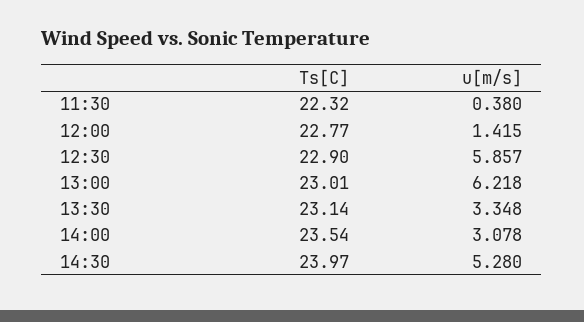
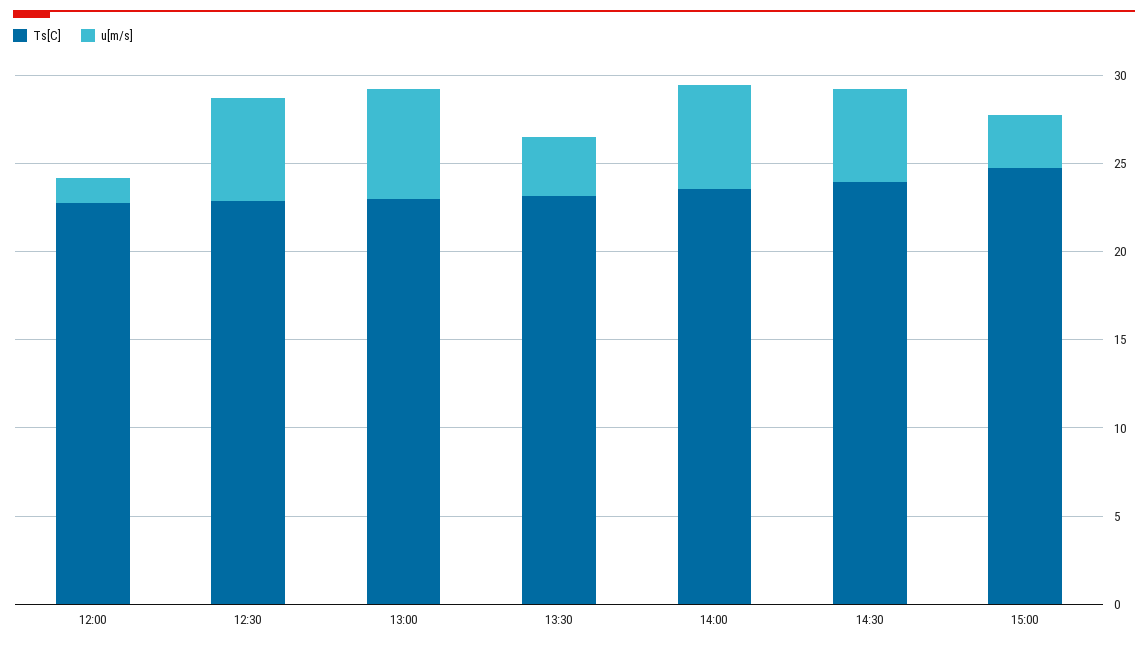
Ts[C], 11:30: 22.32 -> none
u[m/s], 11:30: 0.38 -> none
u[m/s], 14:00: 3.078 -> 6
Ts[C], 15:00: none -> 25
u[m/s], 15:00: none -> 3

